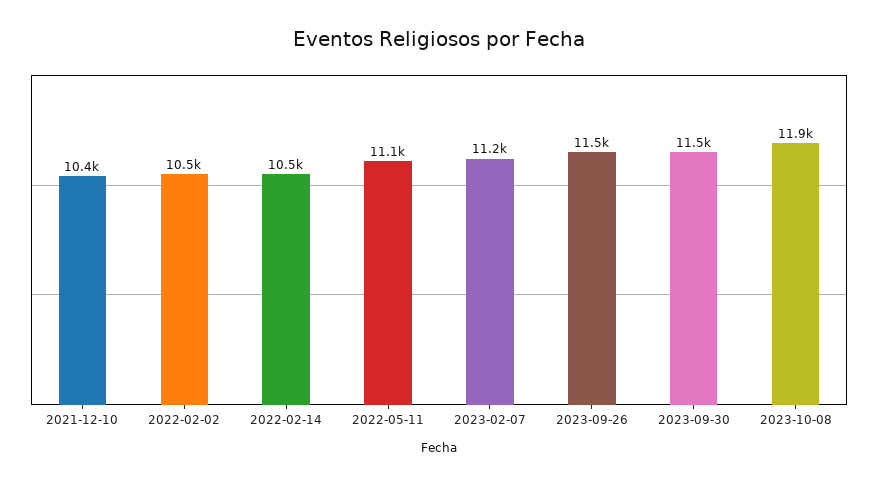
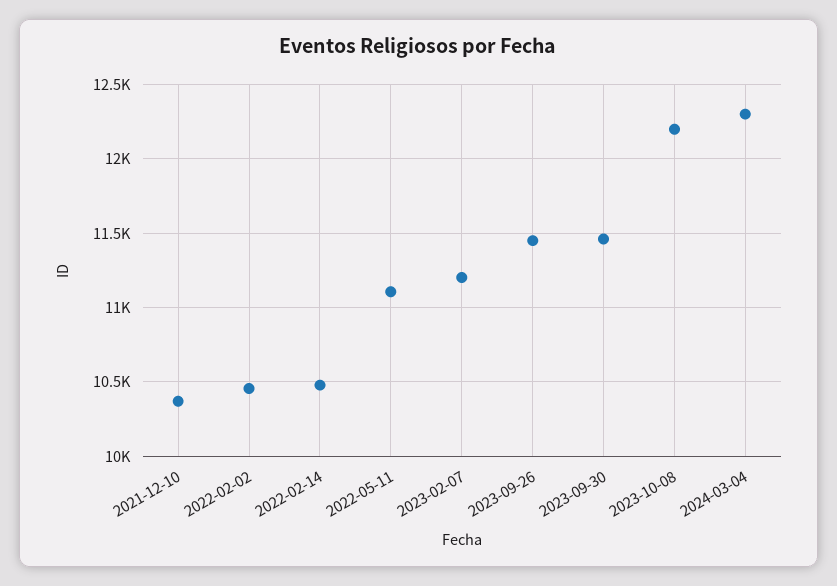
2023-10-08: 11900 -> 12200
2024-03-04: none -> 12300

